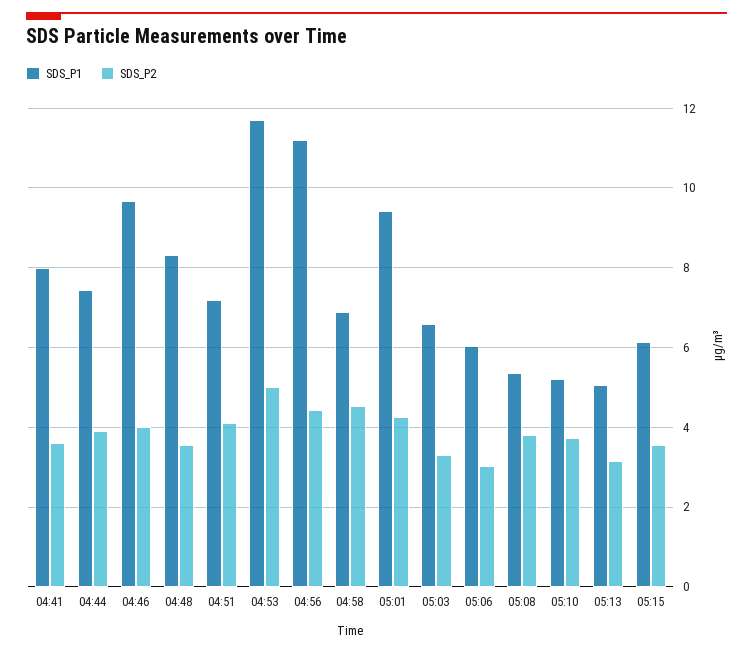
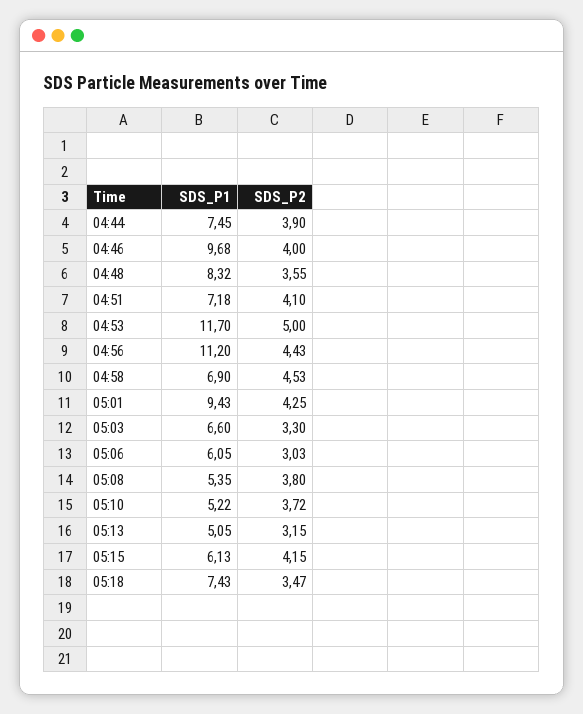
SDS_P1, 04:41: 8 -> none
SDS_P2, 04:41: 3.6 -> none
SDS_P2, 05:15: 3.6 -> 4.15
SDS_P1, 05:18: none -> 7.43
SDS_P2, 05:18: none -> 3.47

